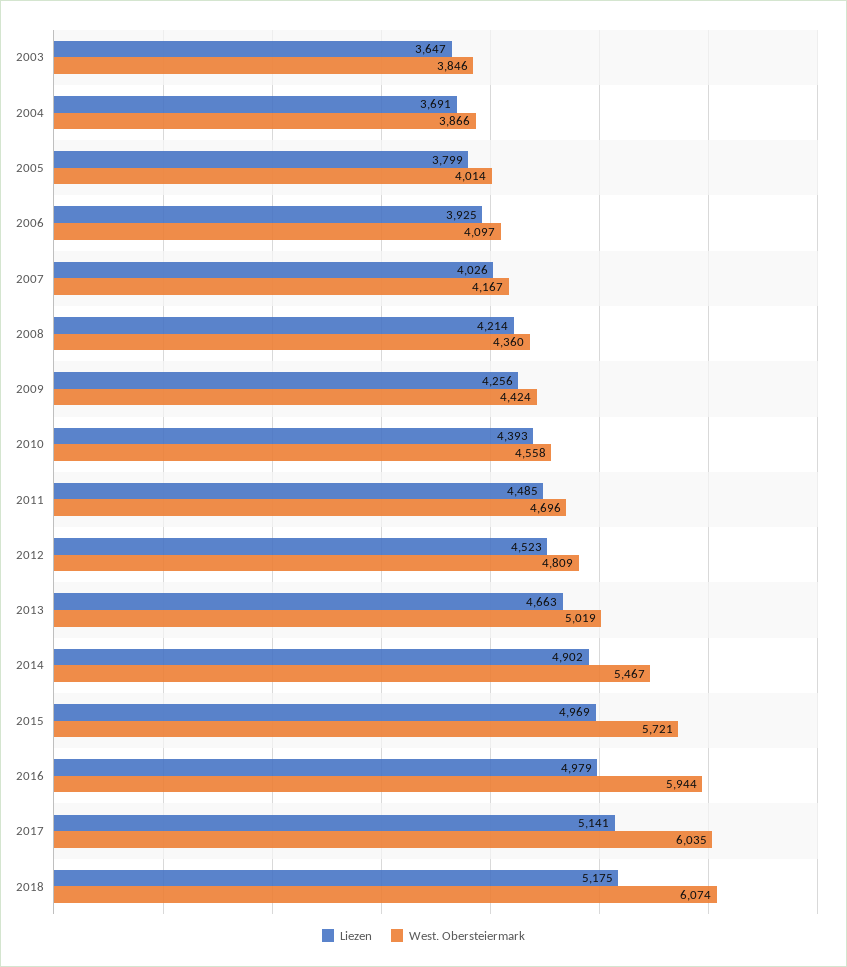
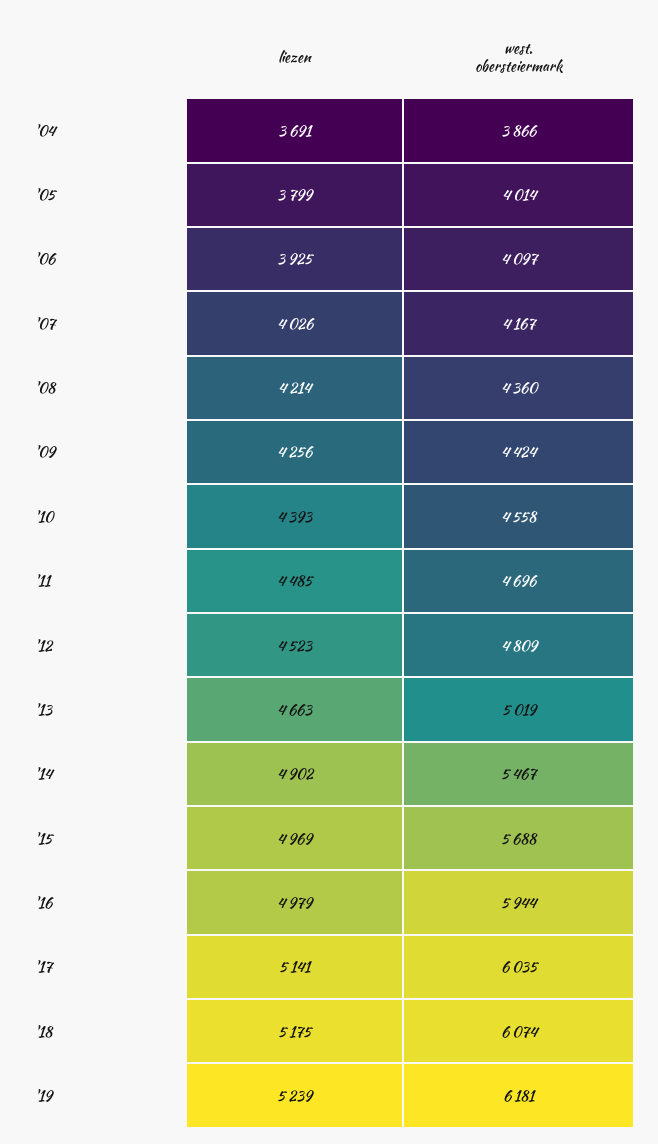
Liezen, 2003: 3647 -> none
West. Obersteiermark, 2003: 3846 -> none
West. Obersteiermark, 2015: 5721 -> 5688
Liezen, '19: none -> 5239
West. Obersteiermark, '19: none -> 6181

